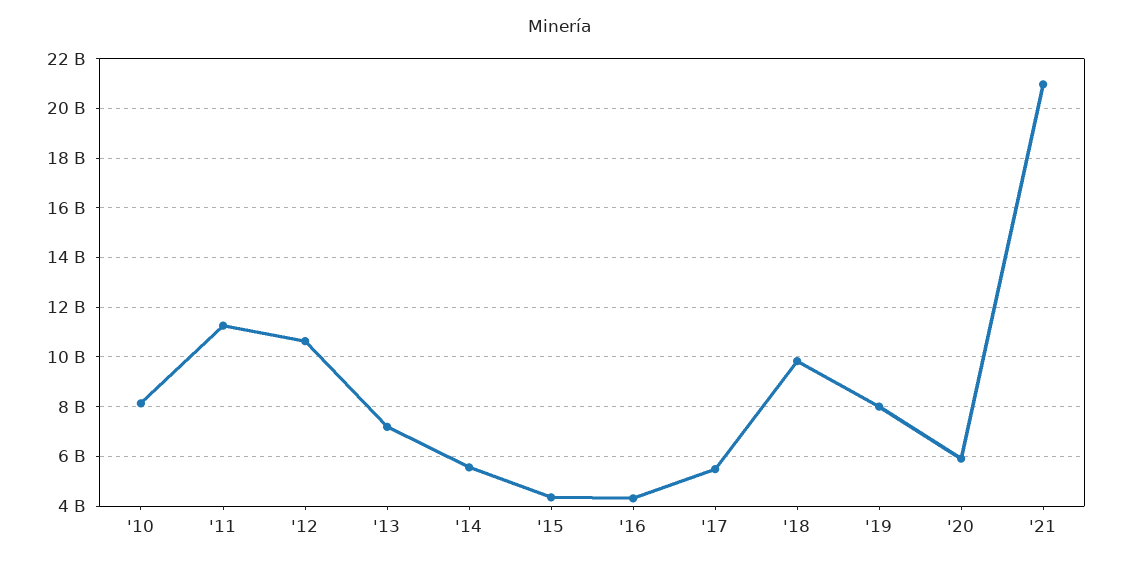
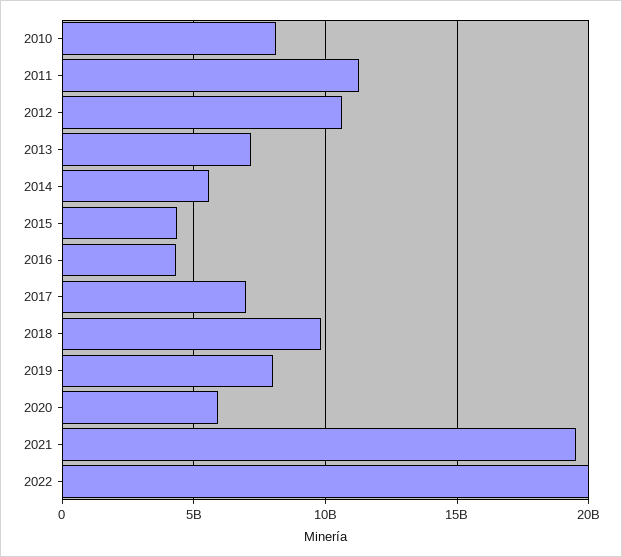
'17: 5500000000 -> 7000000000
'21: 21000000000 -> 19500000000
2022: none -> 20000000000

